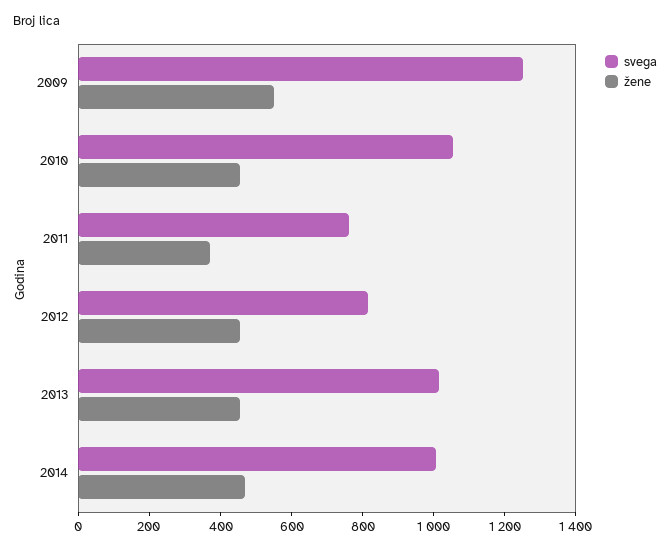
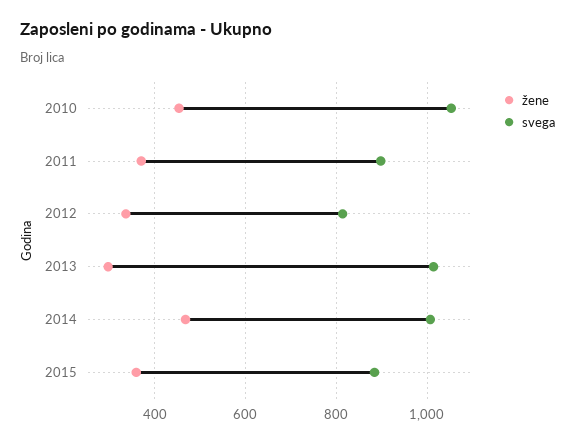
svega, 2009: 1250 -> none
žene, 2009: 550 -> none
svega, 2011: 750 -> 900
žene, 2012: 450 -> 340
žene, 2013: 450 -> 300
žene, 2015: none -> 360
svega, 2015: none -> 880

